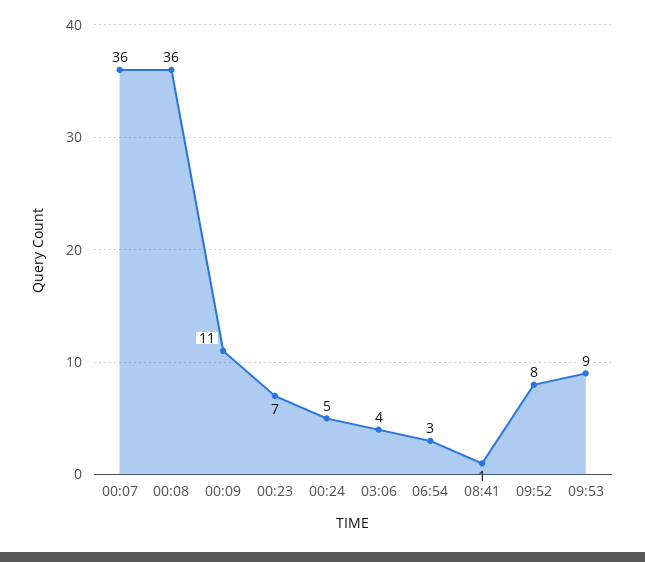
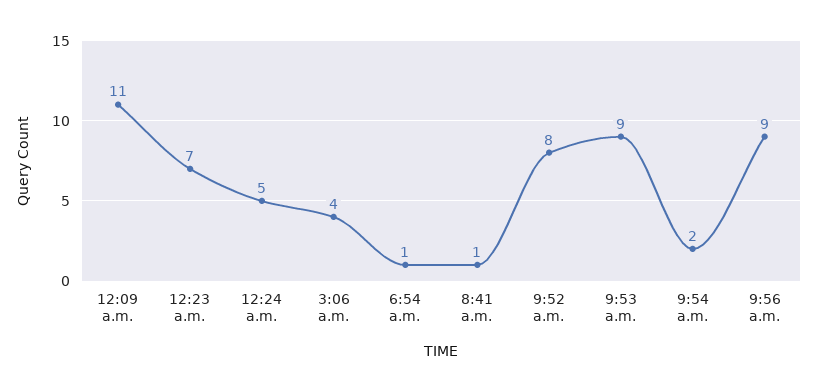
00:07: 36 -> none
00:08: 36 -> none
06:54: 3 -> 1
9:54 a.m.: none -> 2
9:56 a.m.: none -> 9

